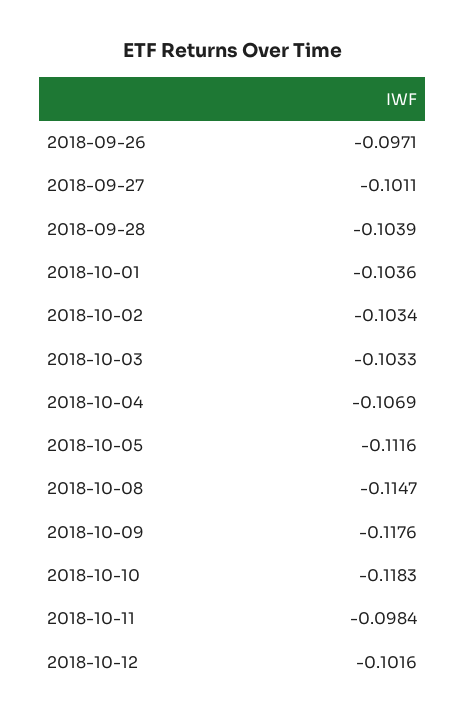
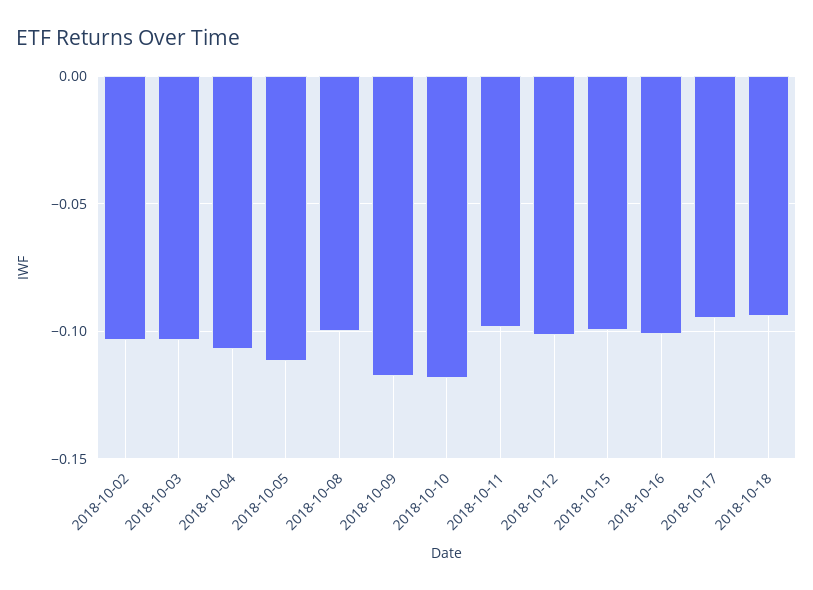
2018-09-26: -0.0971 -> none
2018-09-27: -0.1011 -> none
2018-09-28: -0.1039 -> none
2018-10-01: -0.1036 -> none
2018-10-08: -0.1147 -> -0.1
2018-10-15: none -> -0.1
2018-10-16: none -> -0.1
2018-10-17: none -> -0.095
2018-10-18: none -> -0.095

